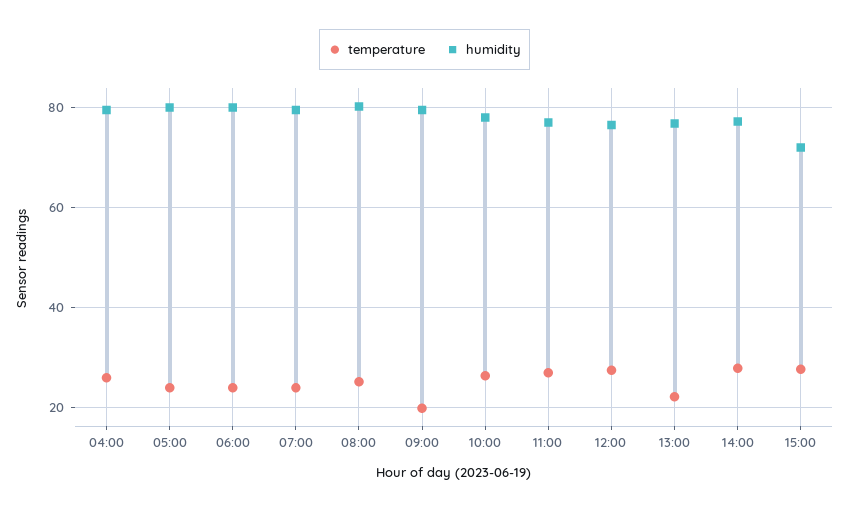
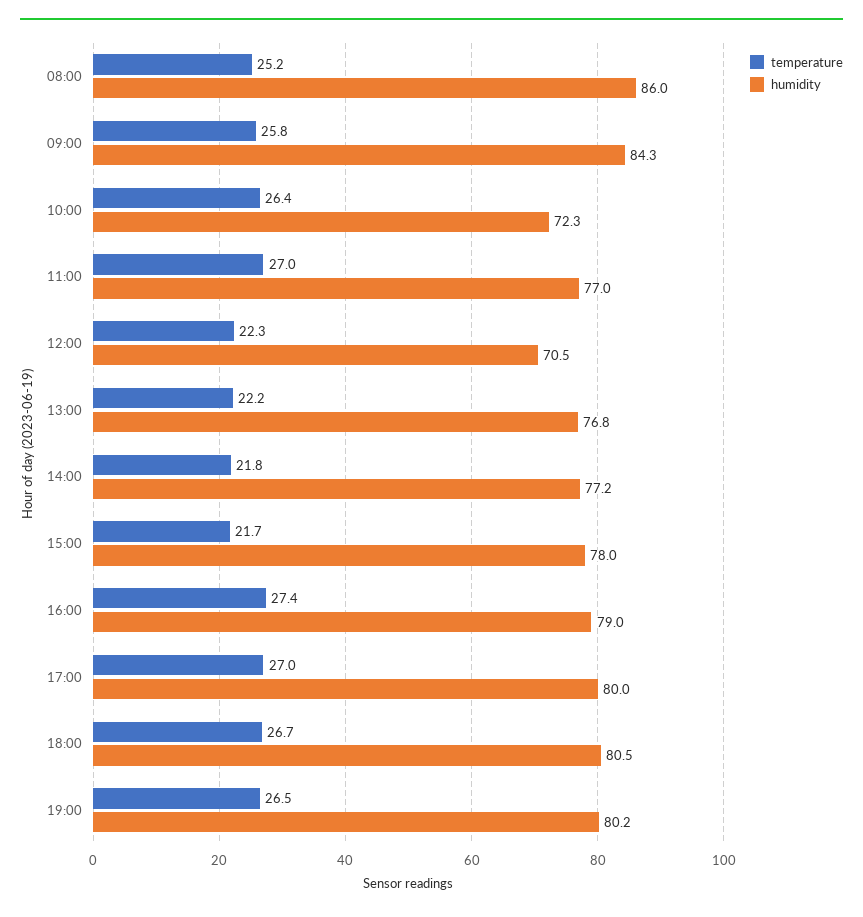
temperature, 04:00: 26 -> none
humidity, 04:00: 80 -> none
temperature, 05:00: 24 -> none
humidity, 05:00: 80 -> none
temperature, 06:00: 24 -> none
humidity, 06:00: 80 -> none
temperature, 07:00: 24 -> none
humidity, 07:00: 80 -> none
humidity, 08:00: 80 -> 86
temperature, 09:00: 20 -> 25.8
humidity, 09:00: 80 -> 84.3
humidity, 10:00: 78 -> 72.3
temperature, 12:00: 28 -> 22.3
humidity, 12:00: 76 -> 70.5
temperature, 14:00: 28 -> 21.8
temperature, 15:00: 28 -> 21.7
humidity, 15:00: 72 -> 78
temperature, 16:00: none -> 27.4
humidity, 16:00: none -> 79
temperature, 17:00: none -> 27
humidity, 17:00: none -> 80
temperature, 18:00: none -> 26.7
humidity, 18:00: none -> 80.5
temperature, 19:00: none -> 26.5
humidity, 19:00: none -> 80.2

